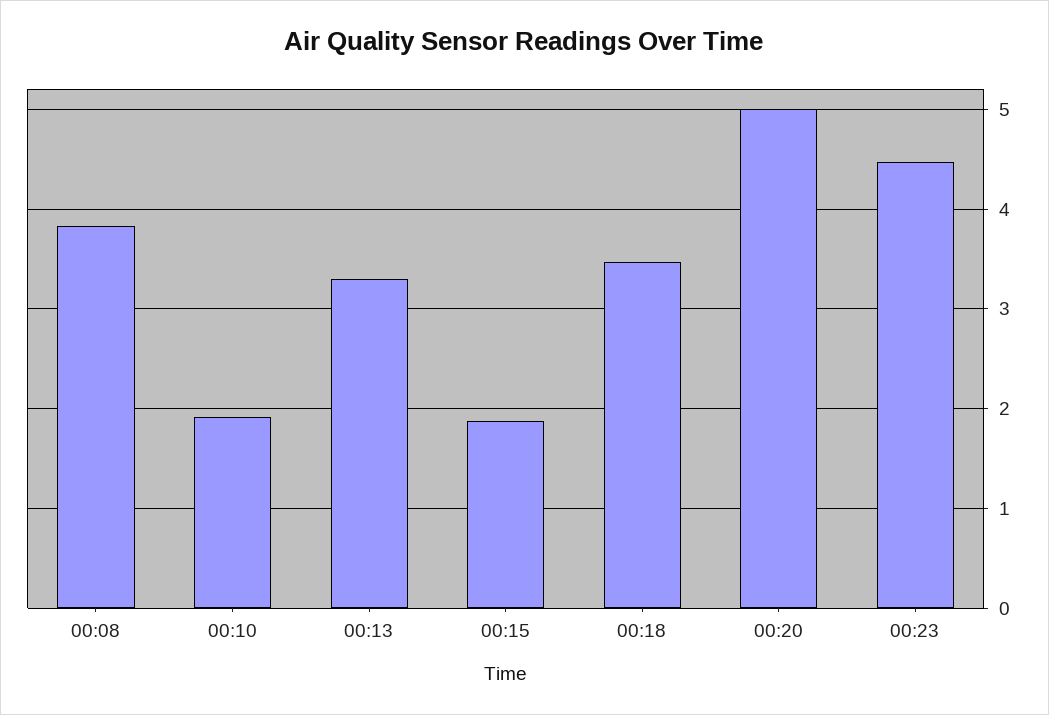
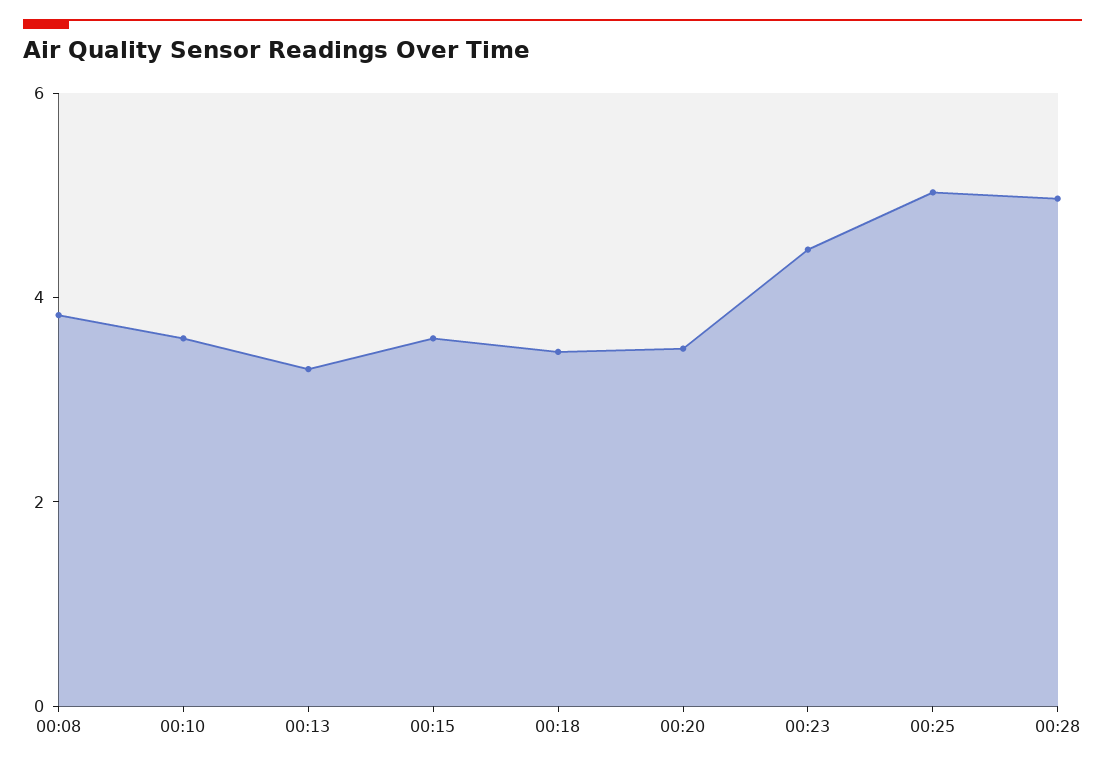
00:10: 1.9 -> 3.5
00:15: 1.9 -> 3.5
00:20: 5 -> 3.5
00:25: none -> 5
00:28: none -> 5

